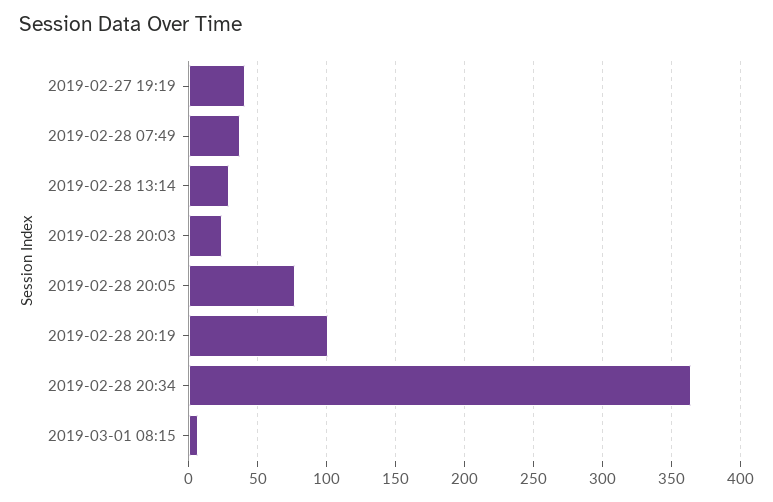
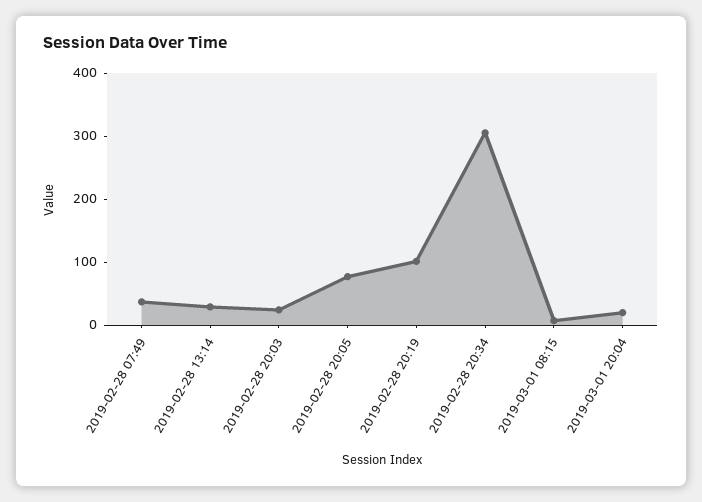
2019-02-27 19:19: 40 -> none
2019-02-28 20:34: 365 -> 300
2019-03-01 20:04: none -> 20

